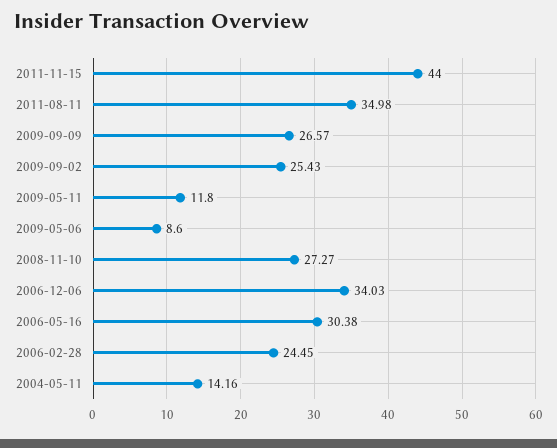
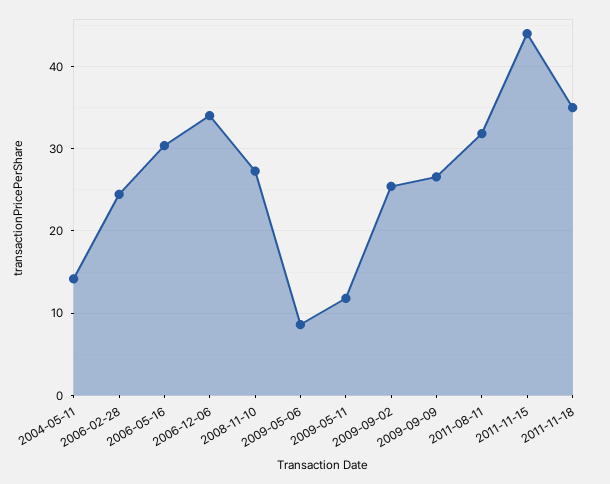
2011-08-11: 34.98 -> 32
2011-11-18: none -> 35

